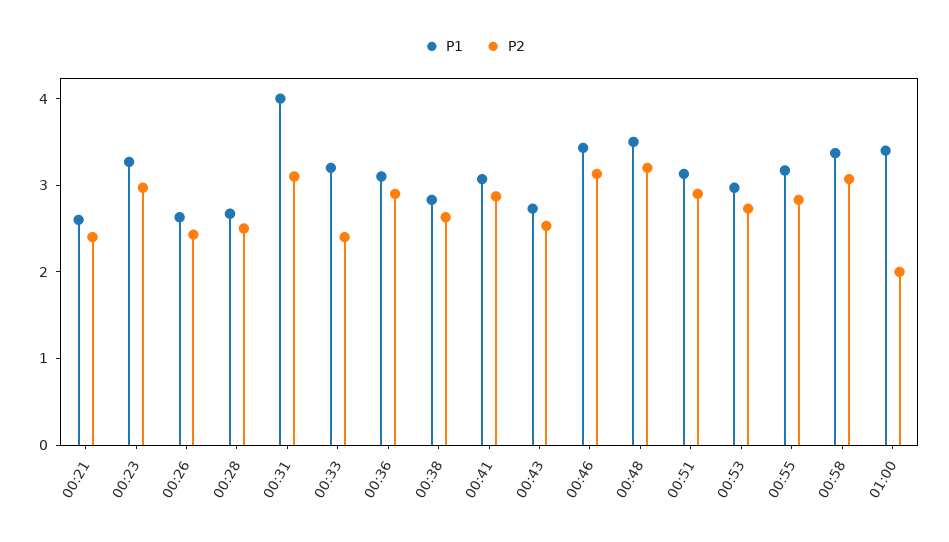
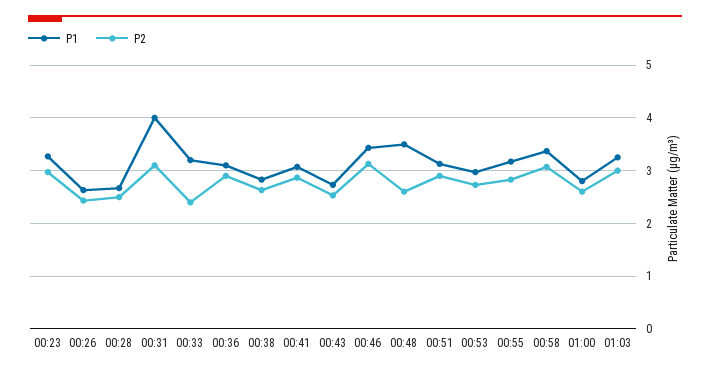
P1, 00:21: 2.6 -> none
P2, 00:21: 2.4 -> none
P2, 00:48: 3.2 -> 2.6
P1, 01:00: 3.4 -> 2.8
P2, 01:00: 2 -> 2.6
P1, 01:03: none -> 3.2
P2, 01:03: none -> 3

